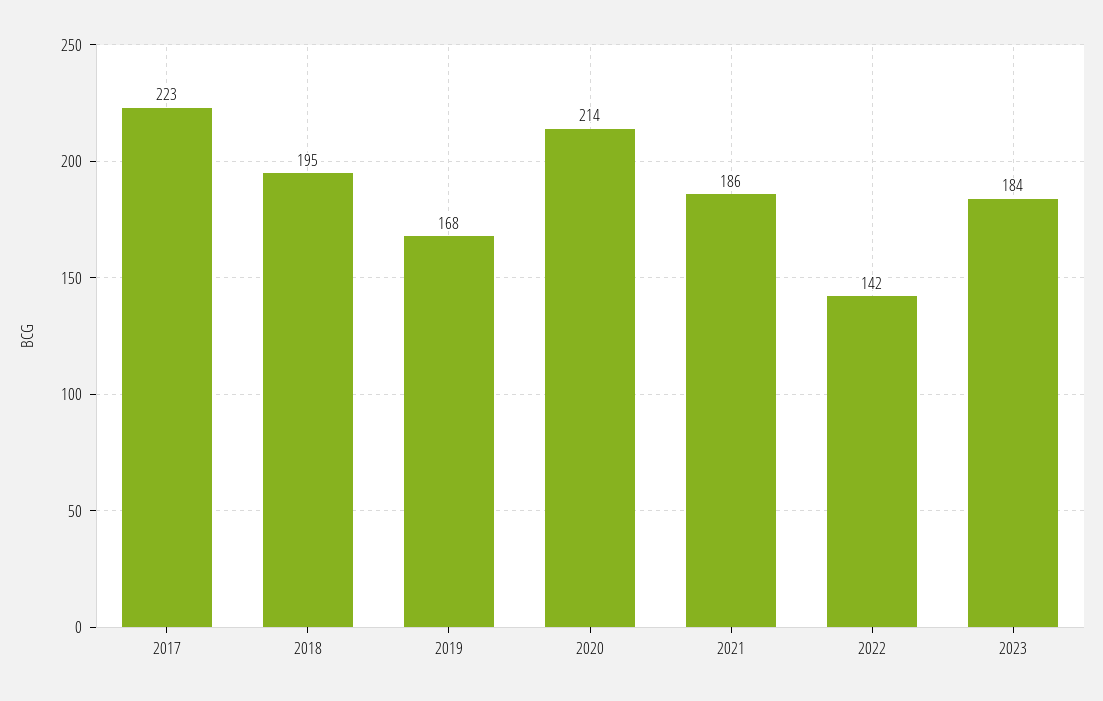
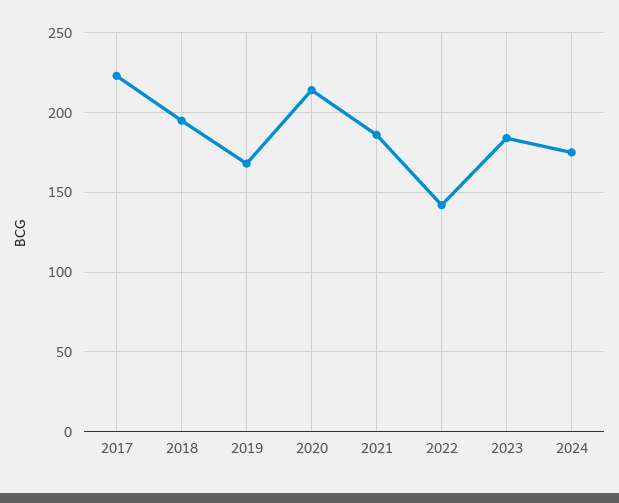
2024: none -> 175

